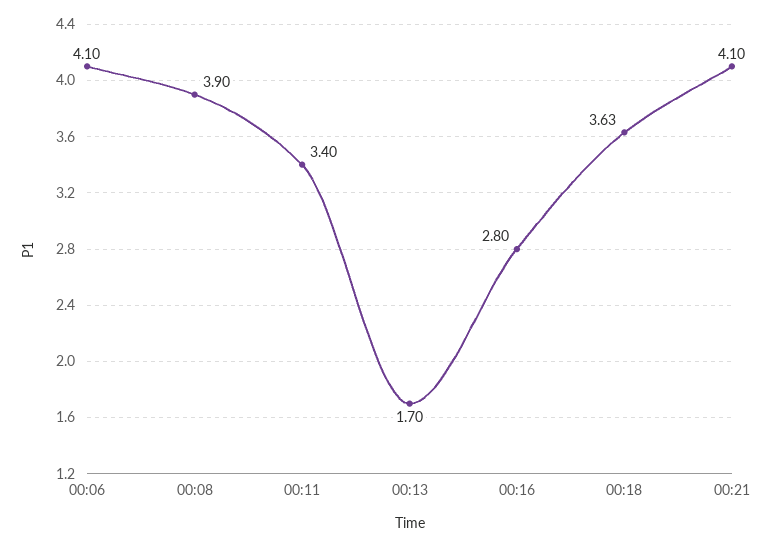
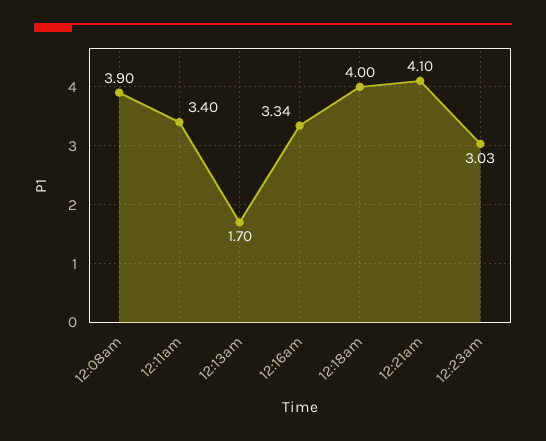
00:06: 4.1 -> none
00:16: 2.8 -> 3.34
00:18: 3.63 -> 4
12:23am: none -> 3.03

